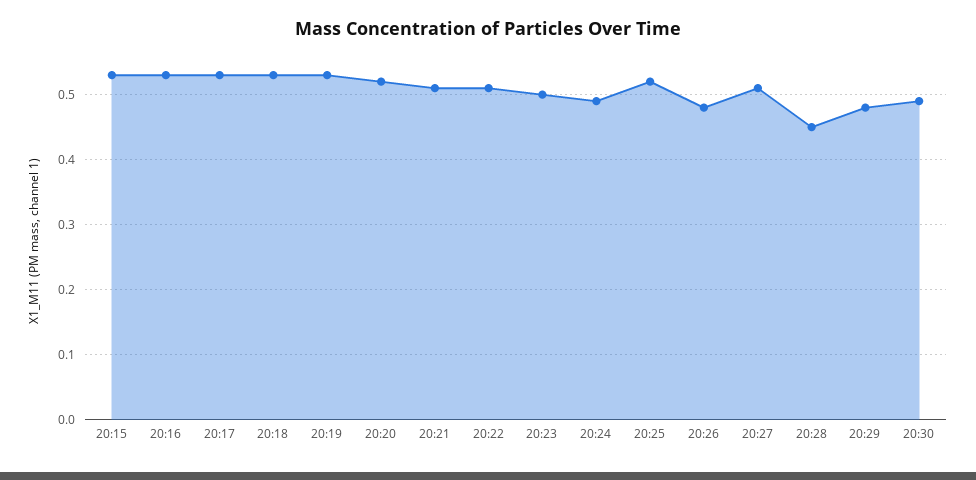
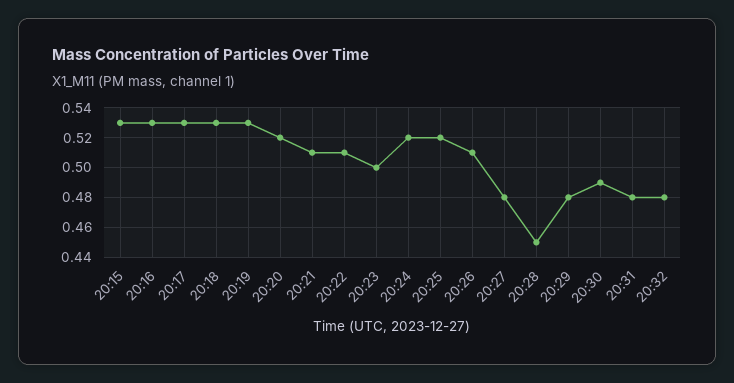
20:24: 0.49 -> 0.52
20:26: 0.48 -> 0.51
20:27: 0.51 -> 0.48
20:31: none -> 0.48
20:32: none -> 0.48

